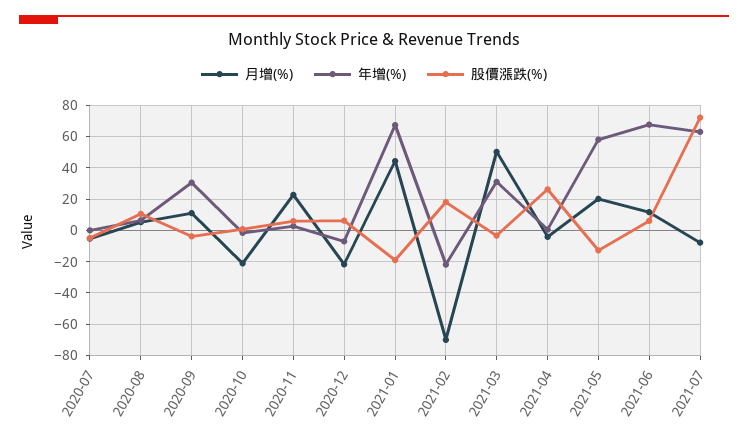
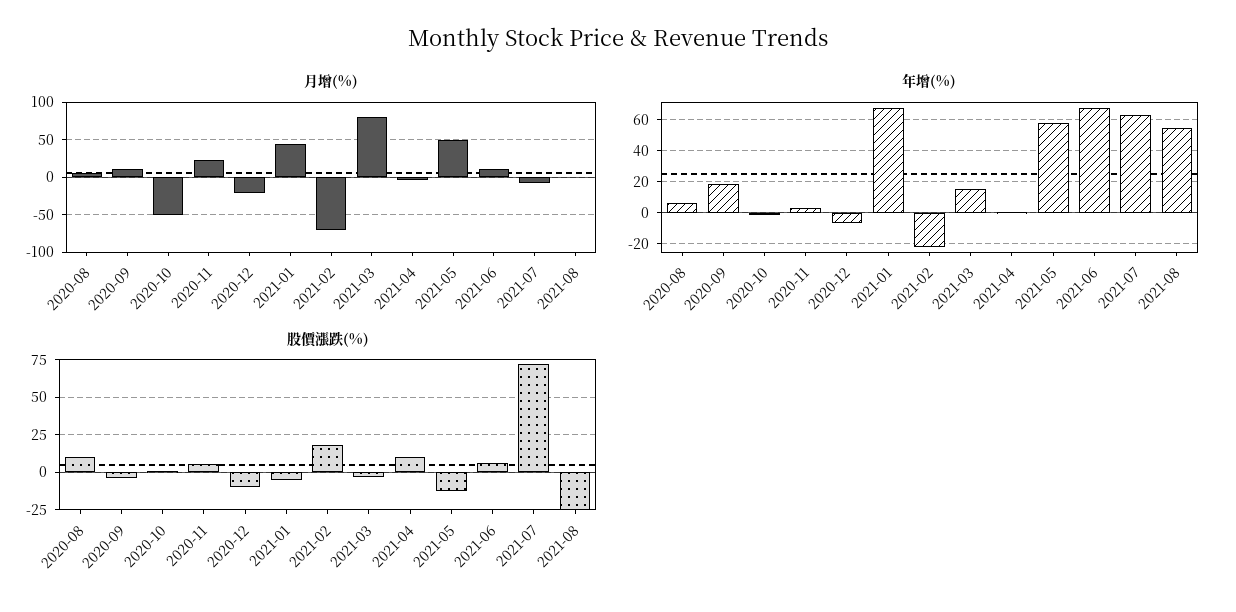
月增(%), 2020-07: -5 -> none
年增(%), 2020-07: 0 -> none
股價漲跌(%), 2020-07: -5 -> none
年增(%), 2020-09: 30 -> 20
月增(%), 2020-10: -20 -> -50
股價漲跌(%), 2020-12: 5 -> -10
股價漲跌(%), 2021-01: -20 -> -5
月增(%), 2021-03: 50 -> 80
年增(%), 2021-03: 30 -> 15
股價漲跌(%), 2021-04: 25 -> 10
月增(%), 2021-05: 20 -> 50
月增(%), 2021-08: none -> 0
年增(%), 2021-08: none -> 55
股價漲跌(%), 2021-08: none -> -25

